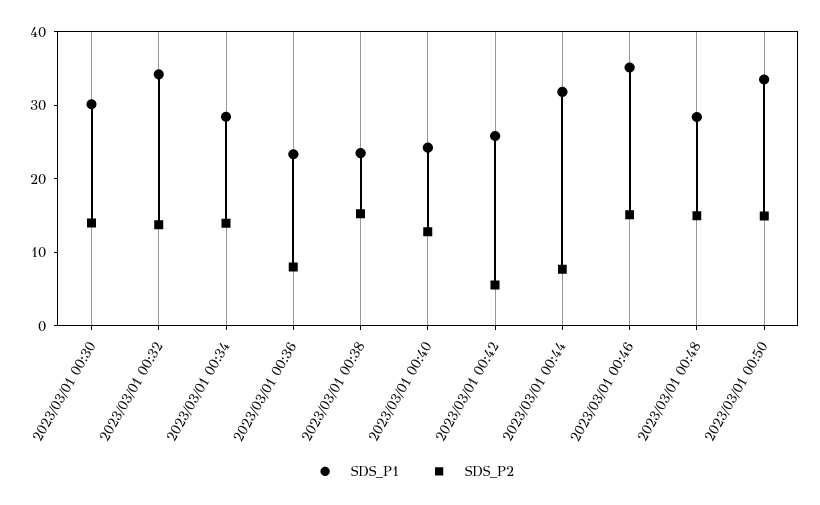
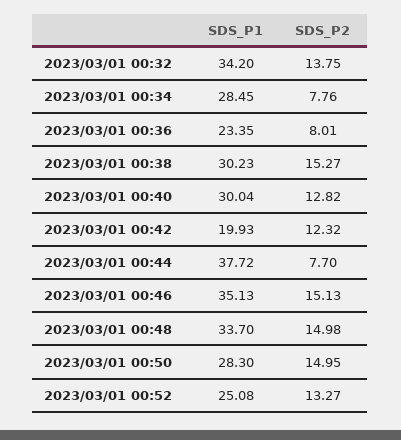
SDS_P1, 2023/03/01 00:30: 30 -> none
SDS_P2, 2023/03/01 00:30: 14 -> none
SDS_P2, 2023/03/01 00:34: 14 -> 7.76
SDS_P1, 2023/03/01 00:38: 24 -> 30.23
SDS_P1, 2023/03/01 00:40: 24 -> 30.04
SDS_P1, 2023/03/01 00:42: 26 -> 19.93
SDS_P2, 2023/03/01 00:42: 6 -> 12.32
SDS_P1, 2023/03/01 00:44: 32 -> 37.72
SDS_P1, 2023/03/01 00:48: 28 -> 33.7
SDS_P1, 2023/03/01 00:50: 34 -> 28.3
SDS_P1, 2023/03/01 00:52: none -> 25.08
SDS_P2, 2023/03/01 00:52: none -> 13.27

